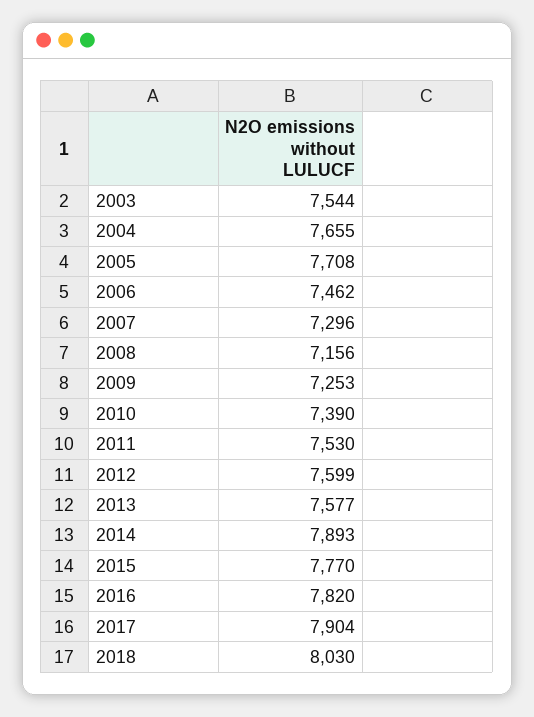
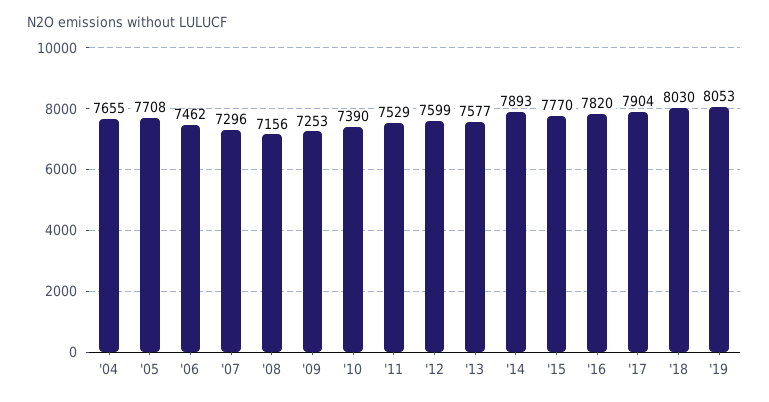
2003: 7544 -> none
2011: 7530 -> 7529
'19: none -> 8053

